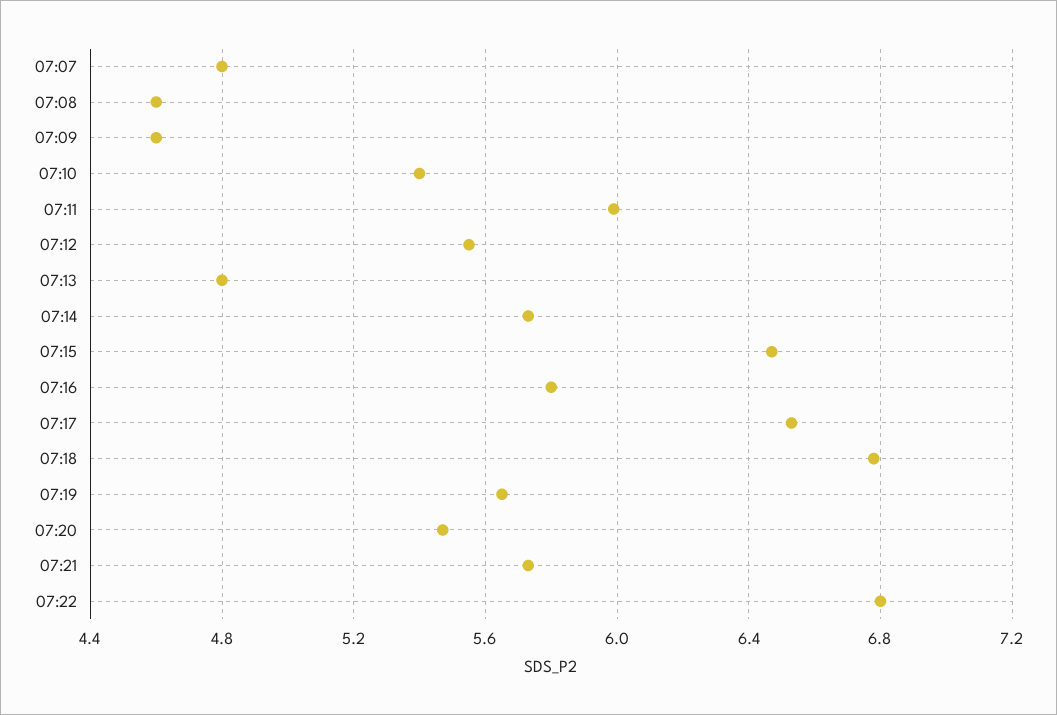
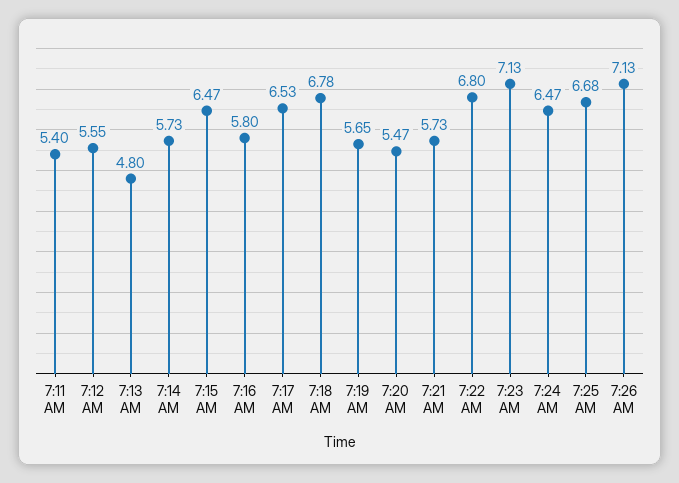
07:07: 4.8 -> none
07:08: 4.6 -> none
07:09: 4.6 -> none
07:10: 5.4 -> none
07:11: 6 -> 5.4
7:23 AM: none -> 7.13
7:24 AM: none -> 6.47
7:25 AM: none -> 6.68
7:26 AM: none -> 7.13

